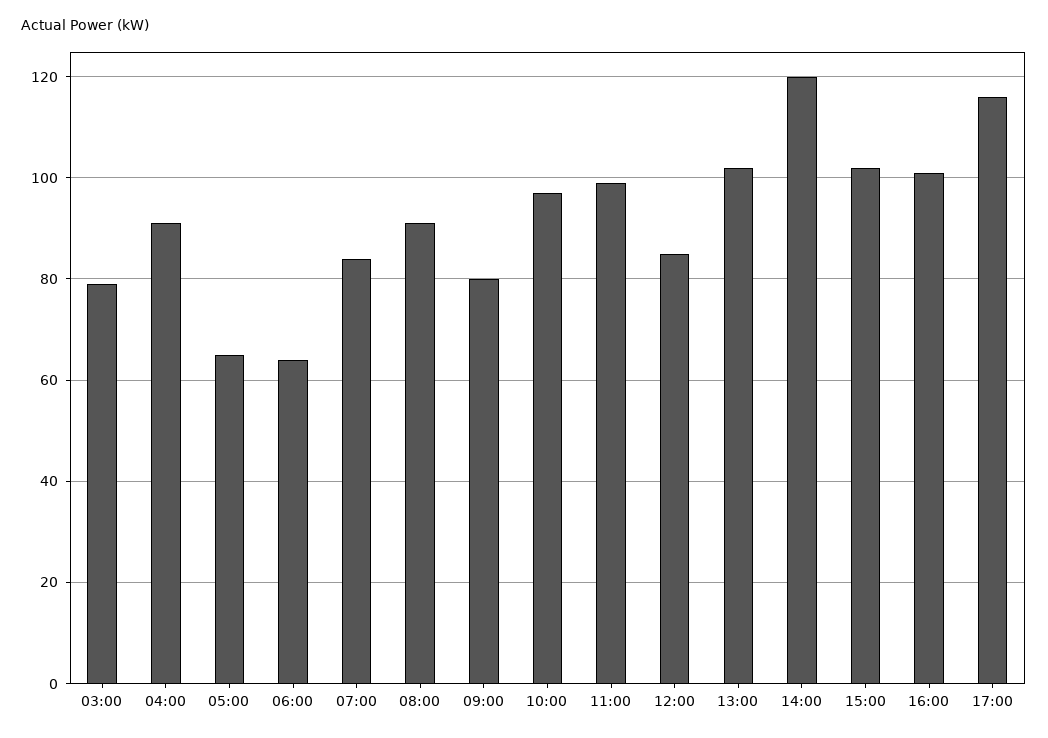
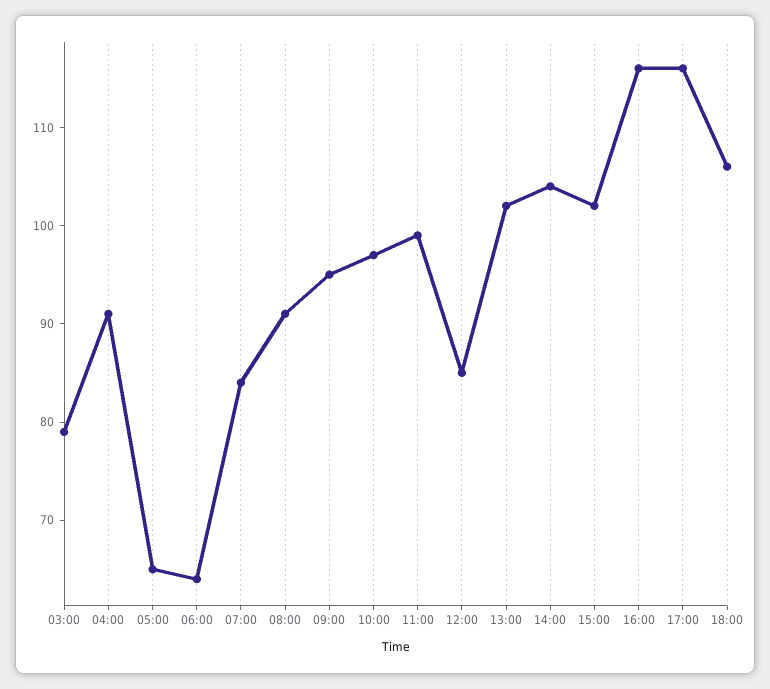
09:00: 80 -> 95
14:00: 120 -> 104
16:00: 100 -> 116
18:00: none -> 106

